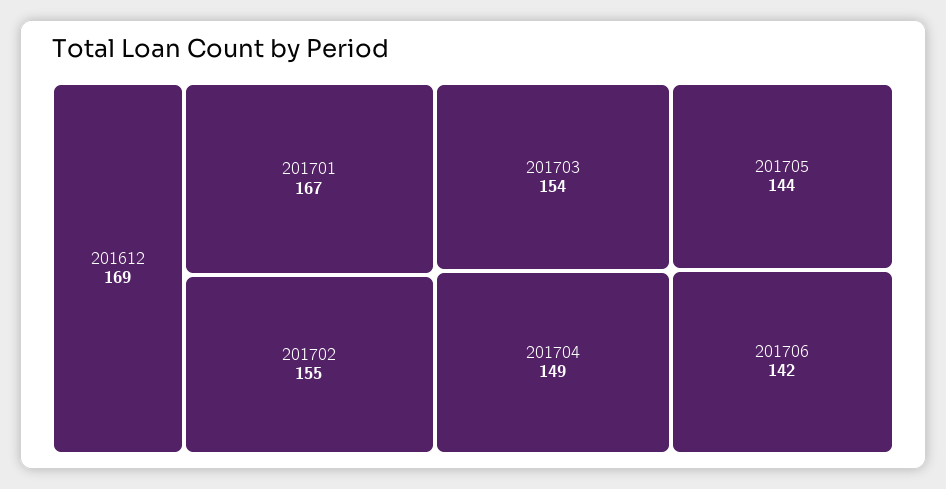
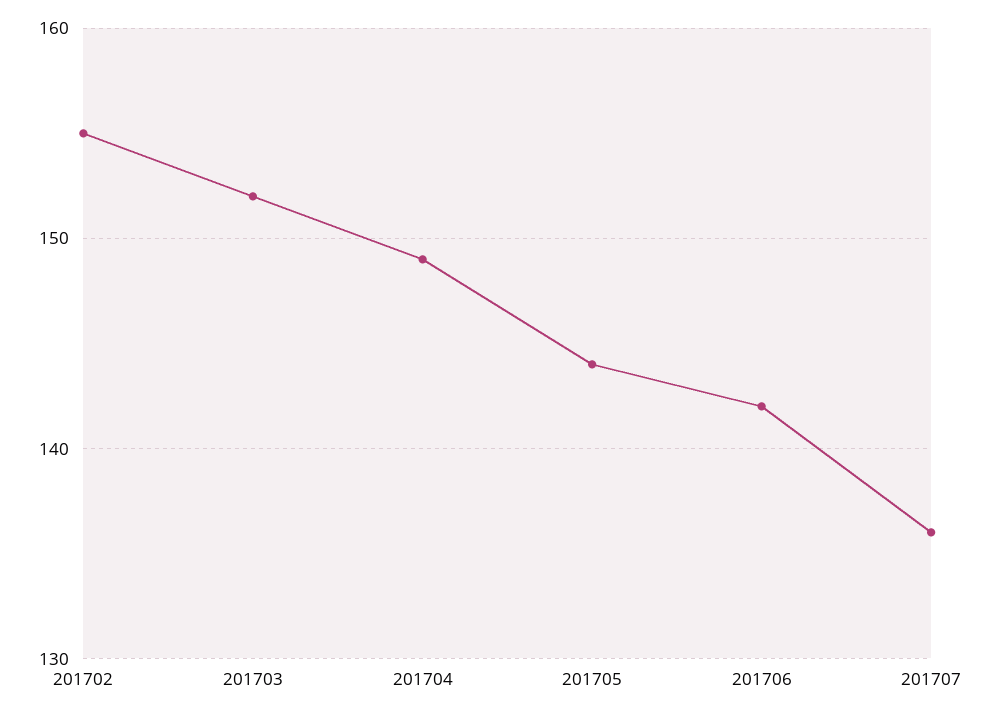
201612: 169 -> none
201701: 167 -> none
201703: 154 -> 152
201707: none -> 136

